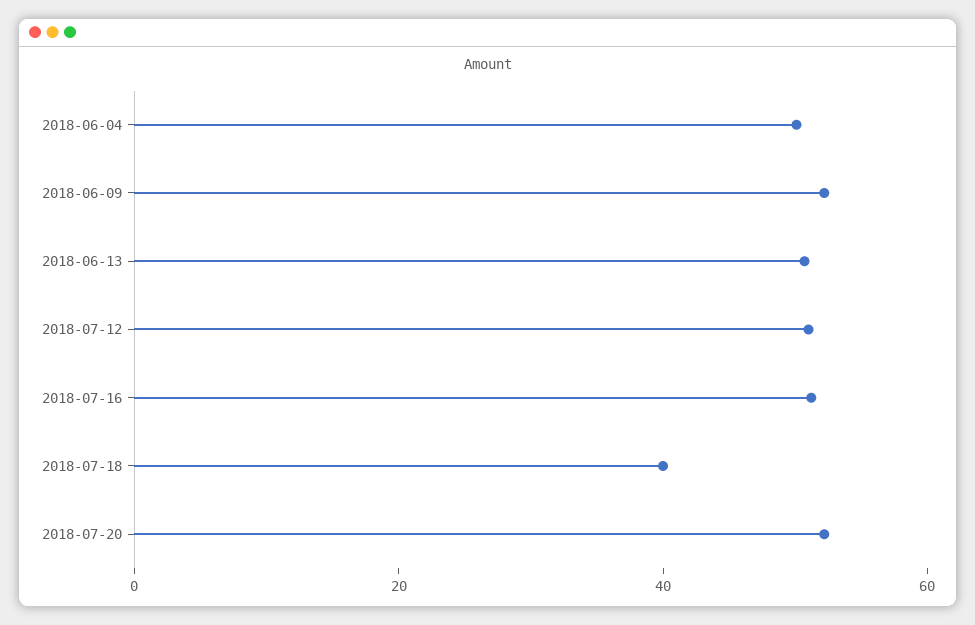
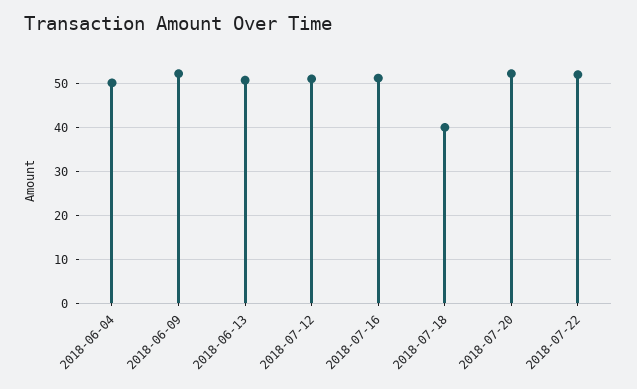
2018-07-22: none -> 52

